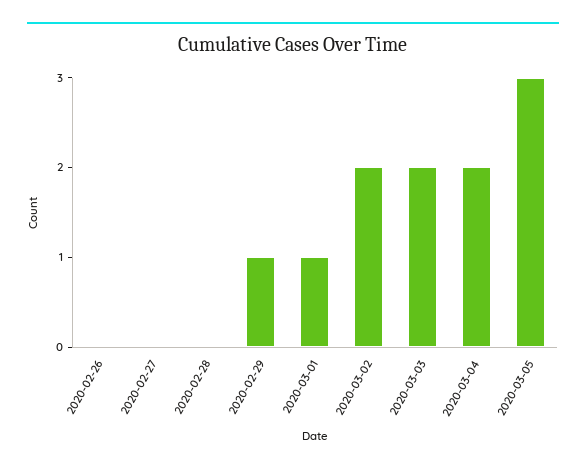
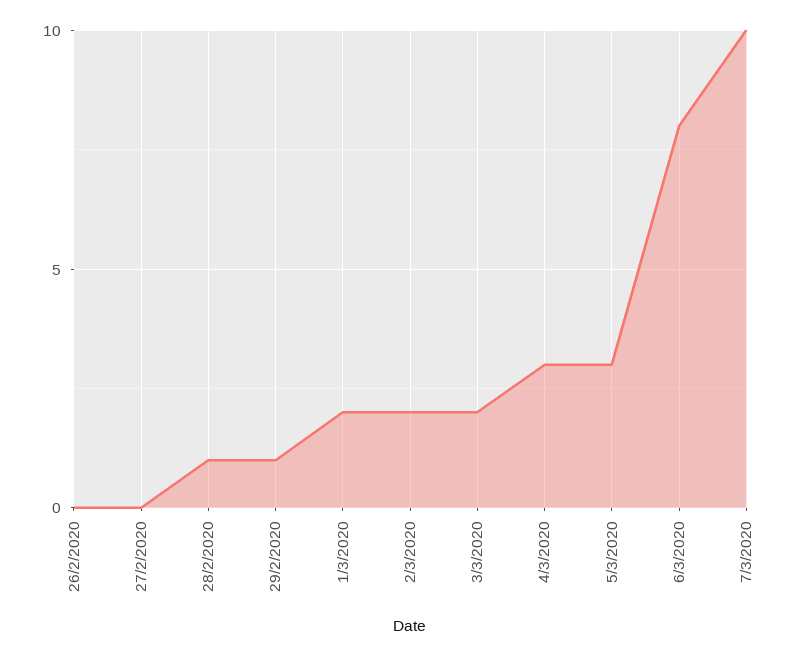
2020-02-28: 0 -> 1
2020-03-01: 1 -> 2
2020-03-04: 2 -> 3
6/3/2020: none -> 8
7/3/2020: none -> 10

